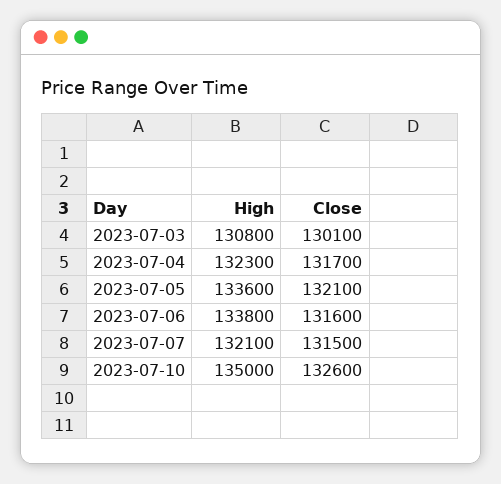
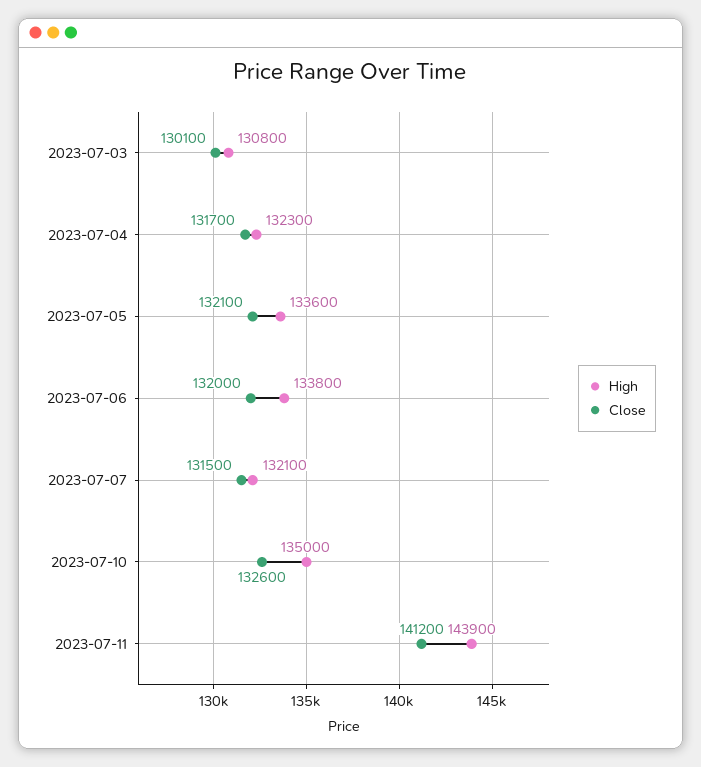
Close, 2023-07-06: 131600 -> 132000
High, 2023-07-11: none -> 143900
Close, 2023-07-11: none -> 141200

